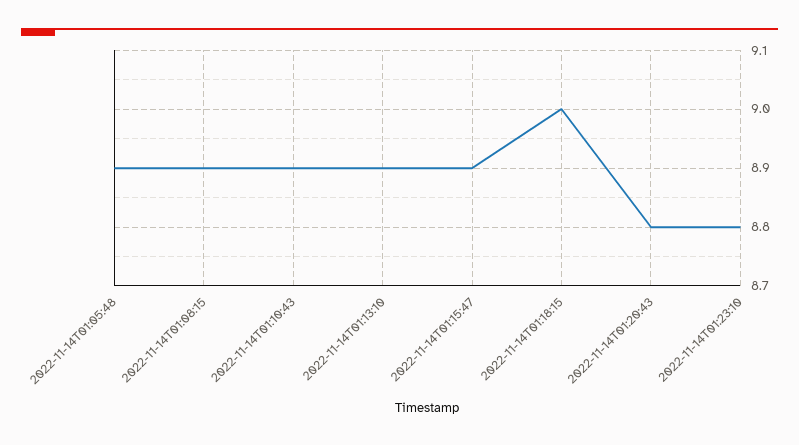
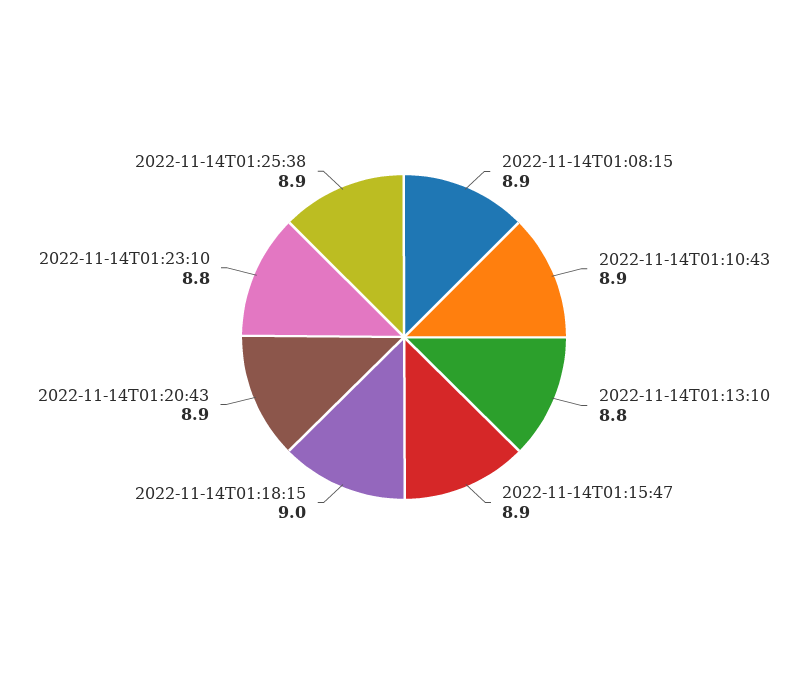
2022-11-14T01:05:48: 8.9 -> none
2022-11-14T01:13:10: 8.9 -> 8.8
2022-11-14T01:20:43: 8.8 -> 8.9
2022-11-14T01:25:38: none -> 8.9

